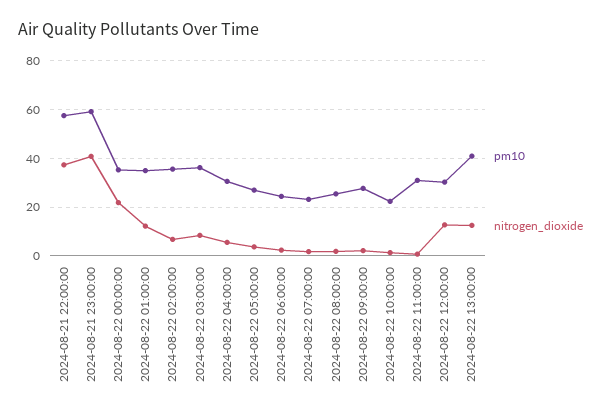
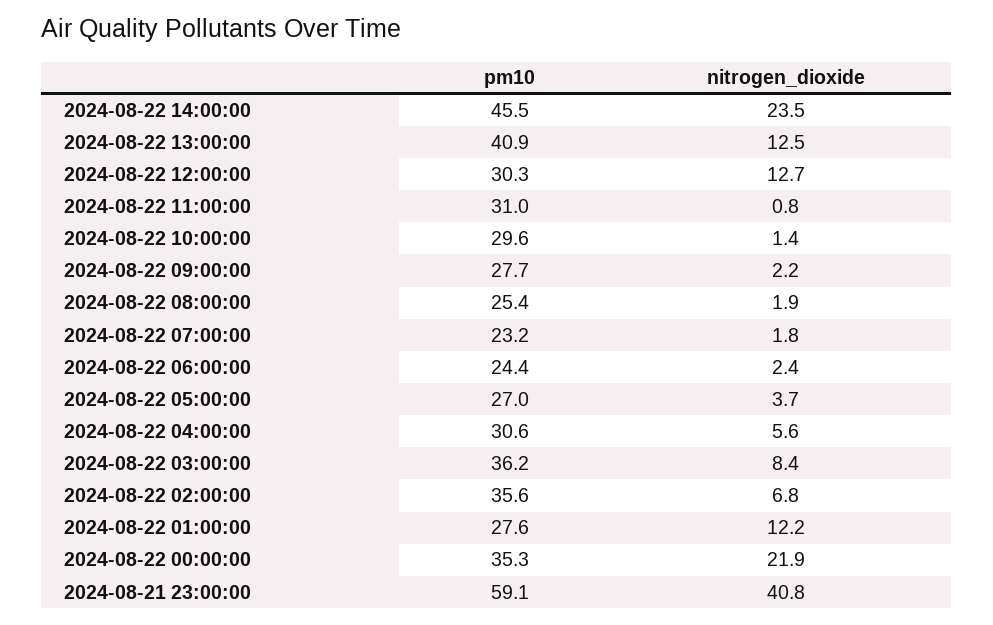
pm10, 2024-08-21 22:00:00: 57.5 -> none
nitrogen_dioxide, 2024-08-21 22:00:00: 37.5 -> none
pm10, 2024-08-22 01:00:00: 35 -> 27.6
pm10, 2024-08-22 10:00:00: 22.5 -> 29.6
pm10, 2024-08-22 14:00:00: none -> 45.5
nitrogen_dioxide, 2024-08-22 14:00:00: none -> 23.5

